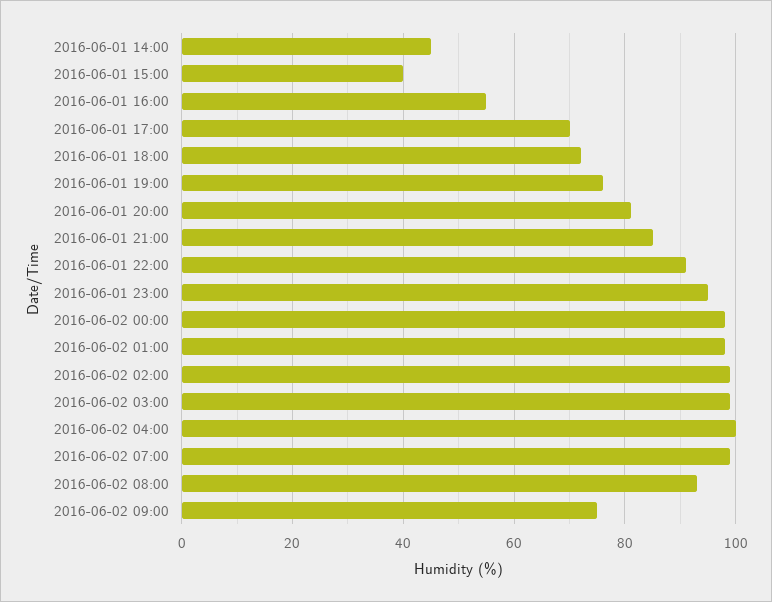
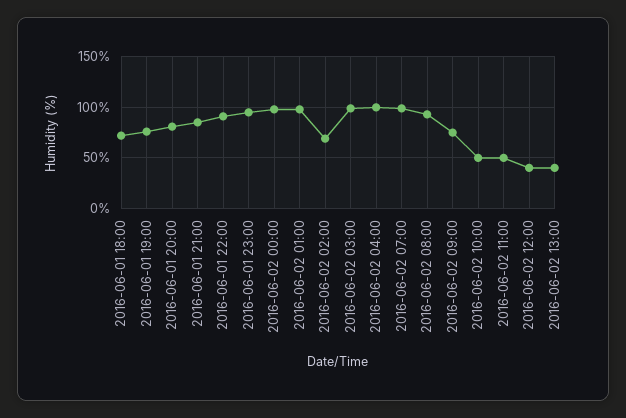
2016-06-01 14:00: 45 -> none
2016-06-01 15:00: 40 -> none
2016-06-01 16:00: 55 -> none
2016-06-01 17:00: 70 -> none
2016-06-02 02:00: 100 -> 70
2016-06-02 10:00: none -> 50
2016-06-02 11:00: none -> 50
2016-06-02 12:00: none -> 40
2016-06-02 13:00: none -> 40

